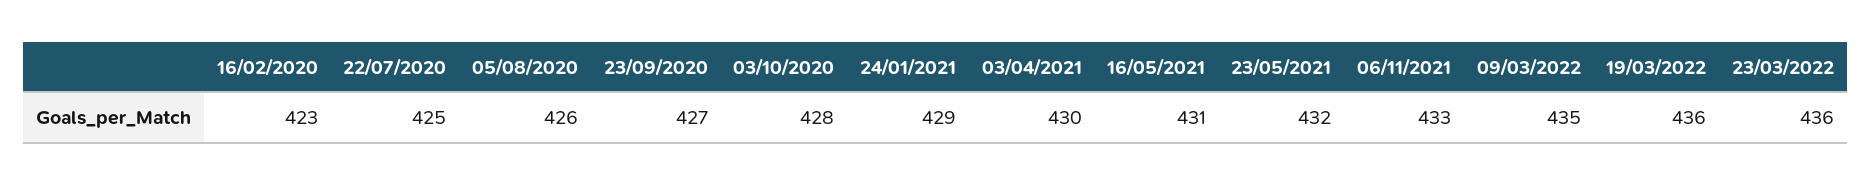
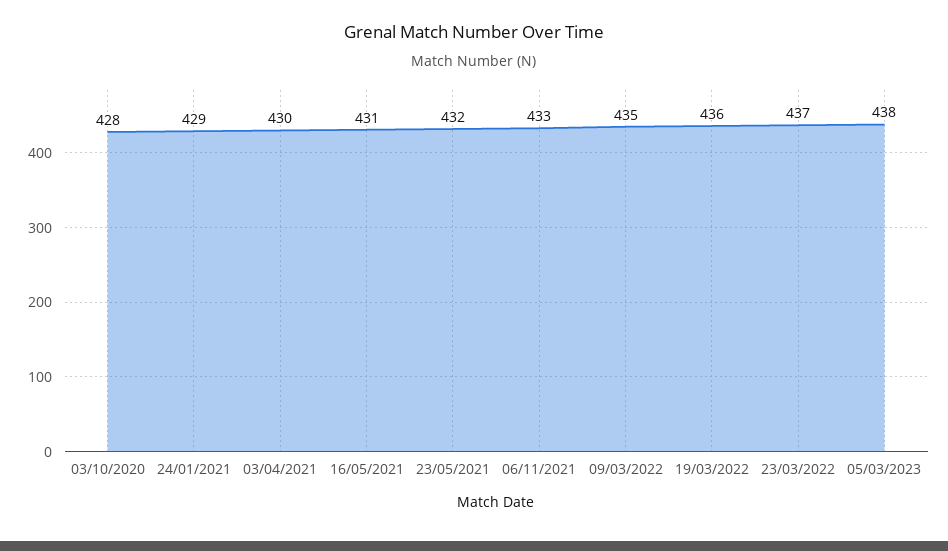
16/02/2020: 423 -> none
22/07/2020: 425 -> none
05/08/2020: 426 -> none
23/09/2020: 427 -> none
23/03/2022: 436 -> 437
05/03/2023: none -> 438

